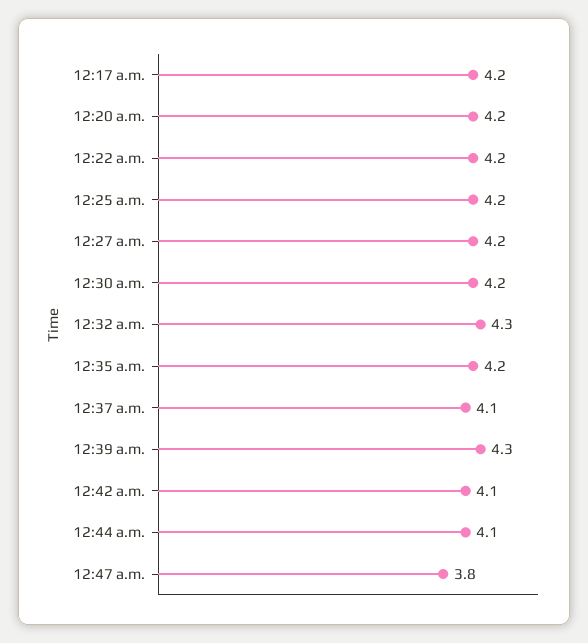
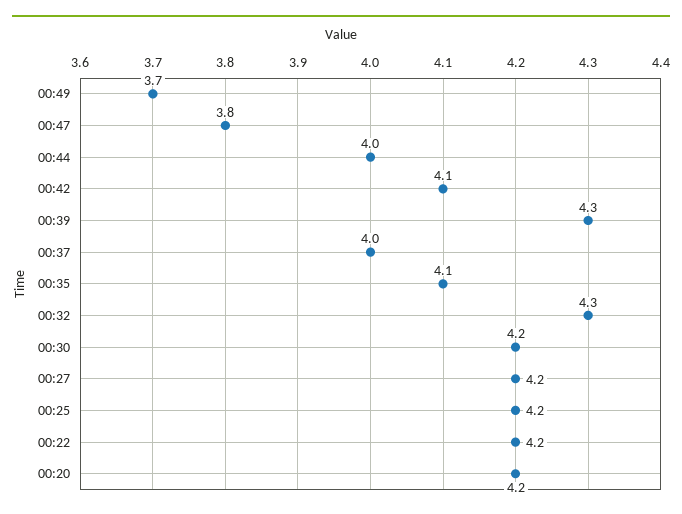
12:17 a.m.: 4.2 -> none
12:35 a.m.: 4.2 -> 4.1
12:37 a.m.: 4.1 -> 4
12:44 a.m.: 4.1 -> 4
00:49: none -> 3.7

